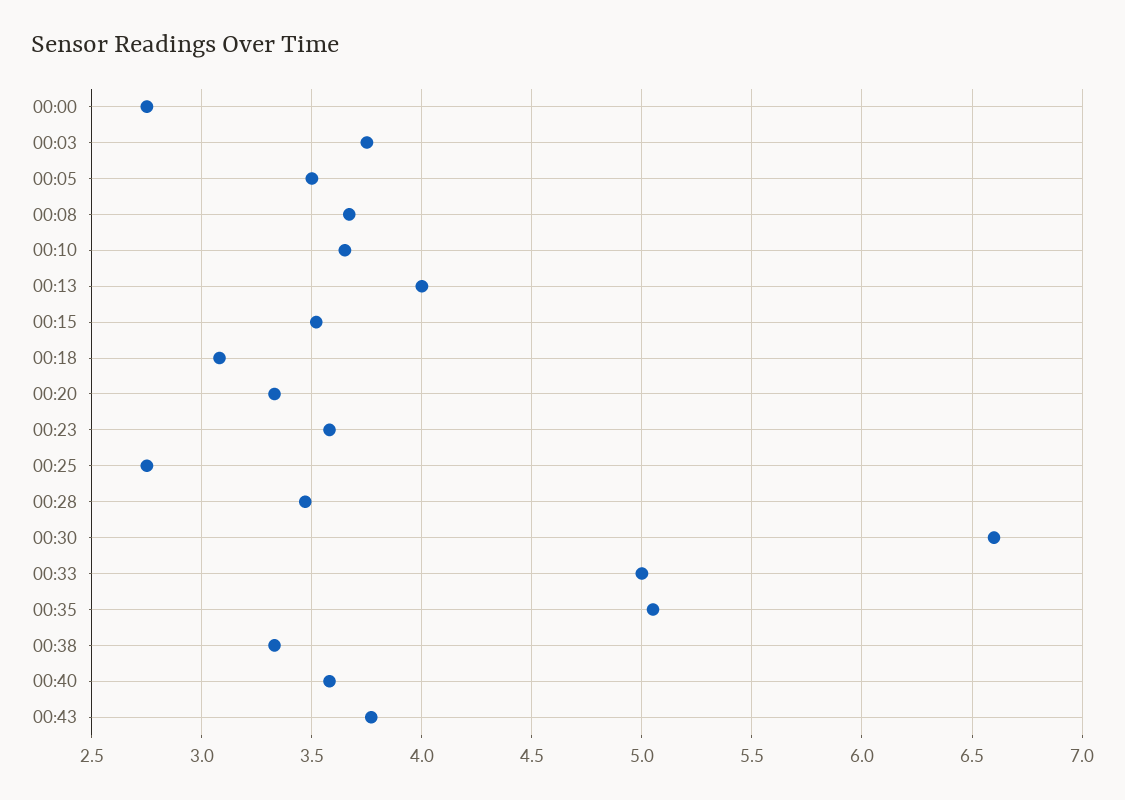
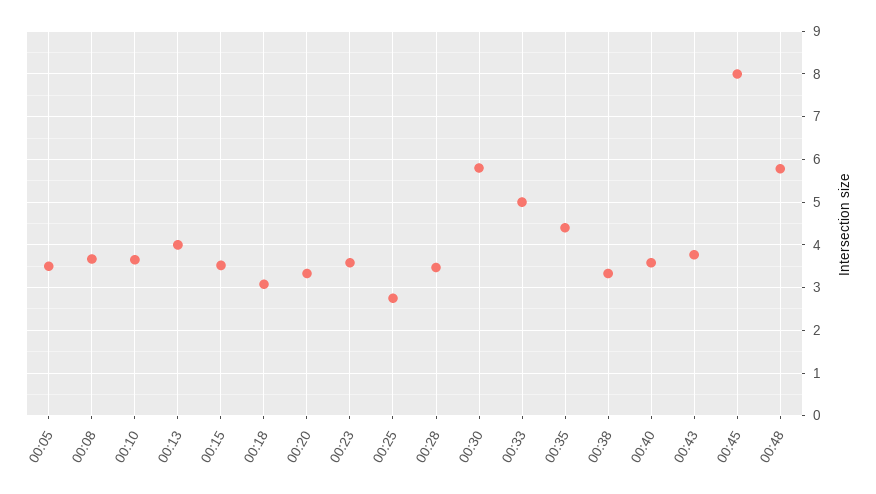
00:00: 2.75 -> none
00:03: 3.75 -> none
00:30: 6.6 -> 5.8
00:35: 5.05 -> 4.4
00:45: none -> 8
00:48: none -> 5.8

